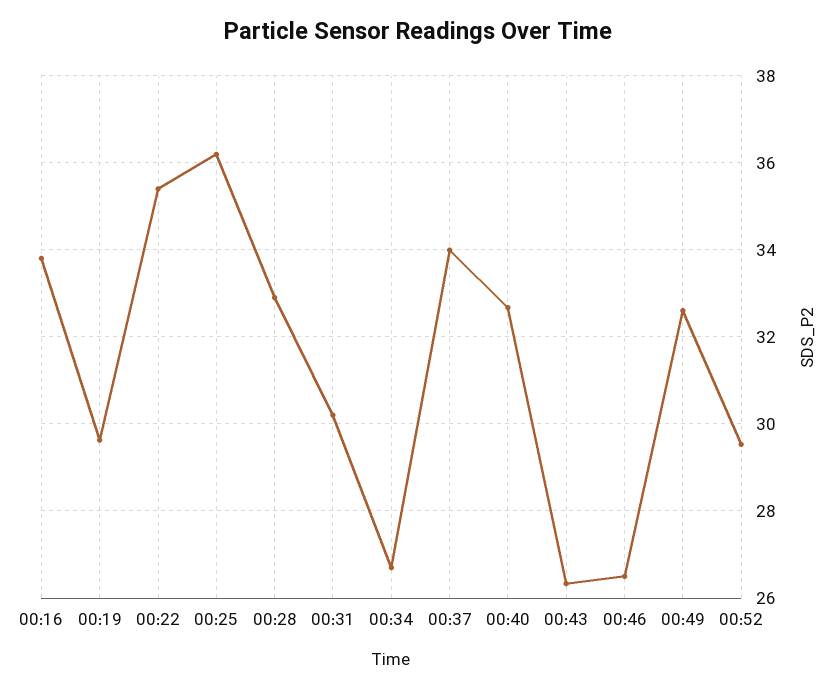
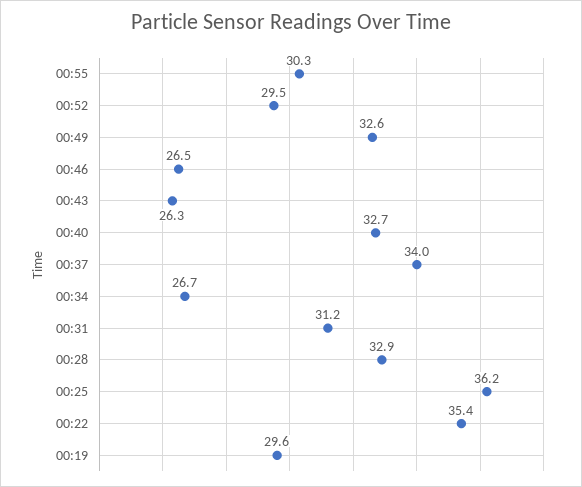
00:16: 33.8 -> none
00:31: 30.2 -> 31.2
00:55: none -> 30.3

